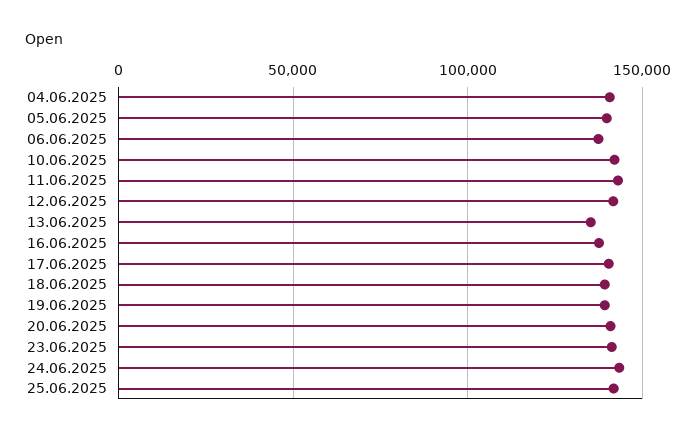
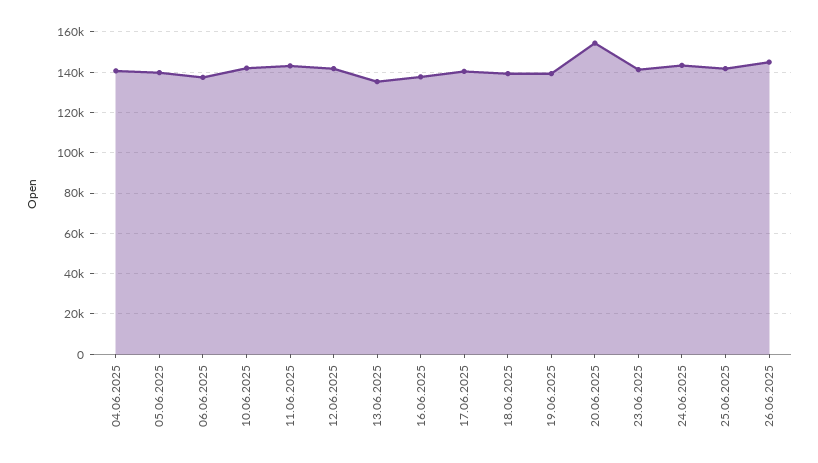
20.06.2025: 140000 -> 155000
26.06.2025: none -> 145000

